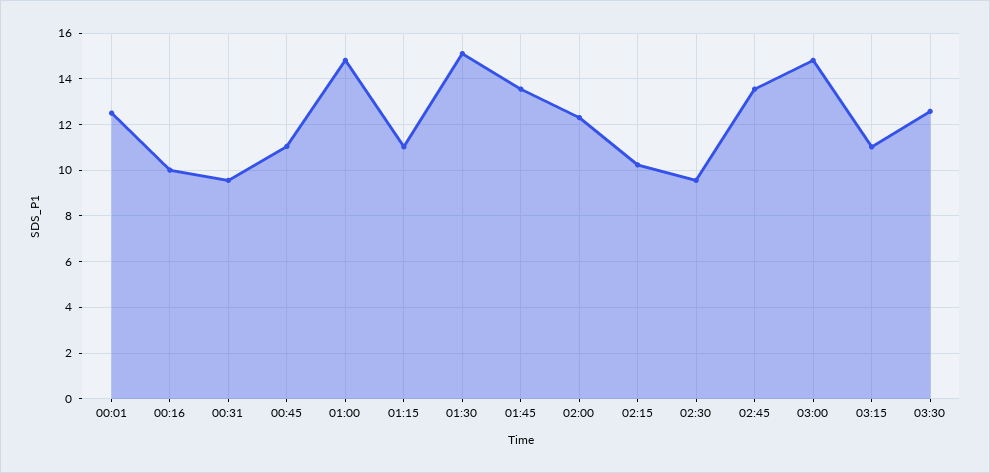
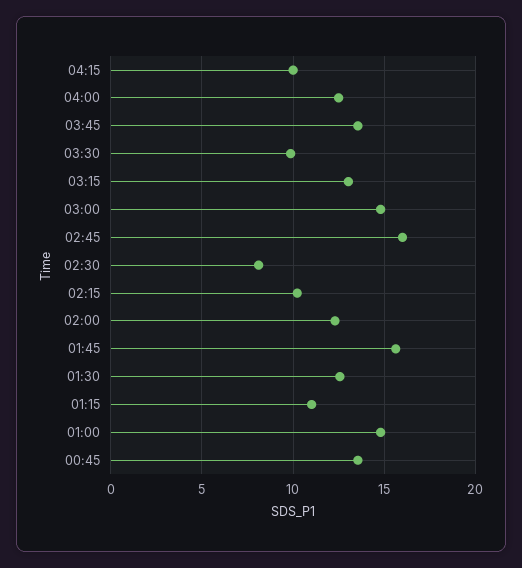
00:01: 12.5 -> none
00:16: 10 -> none
00:31: 9.5 -> none
00:45: 11 -> 13.5
01:30: 15 -> 12.5
01:45: 13.5 -> 15.5
02:30: 9.5 -> 8
02:45: 13.5 -> 16
03:15: 11 -> 13
03:30: 12.5 -> 10
04:15: none -> 10
04:00: none -> 12.5
03:45: none -> 13.5

